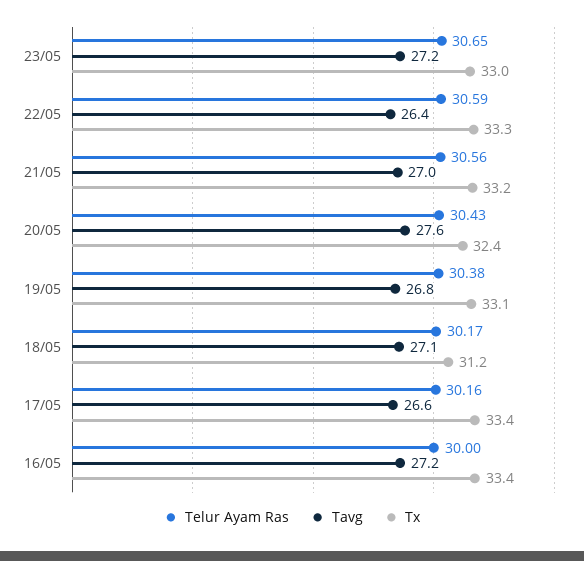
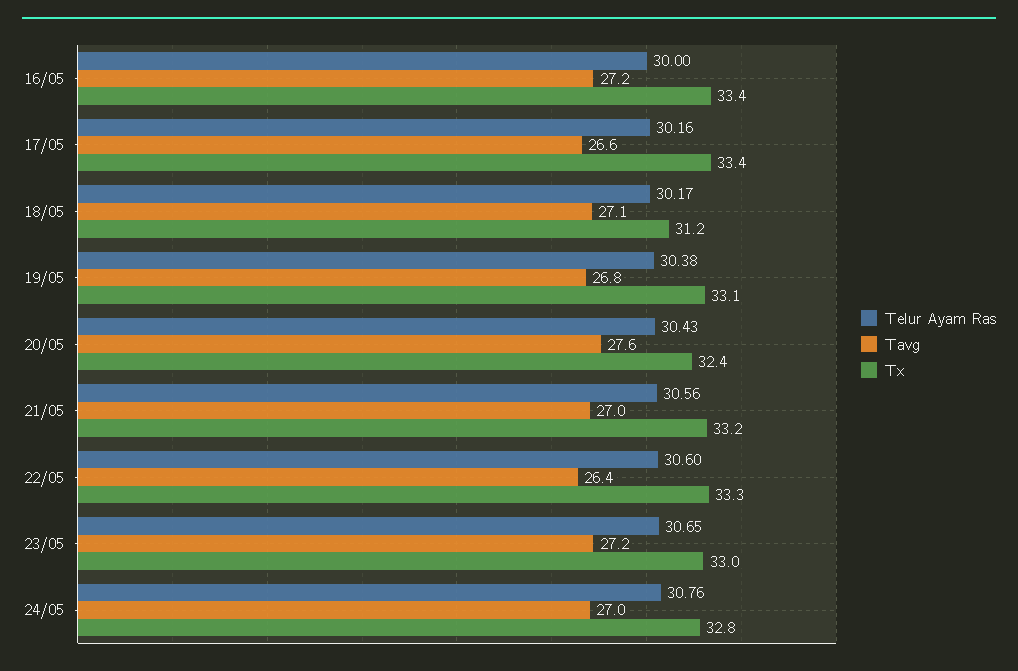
Telur Ayam Ras, 22/05: 30.59 -> 30.6
Telur Ayam Ras, 24/05: none -> 30.76
Tavg, 24/05: none -> 27
Tx, 24/05: none -> 32.8

